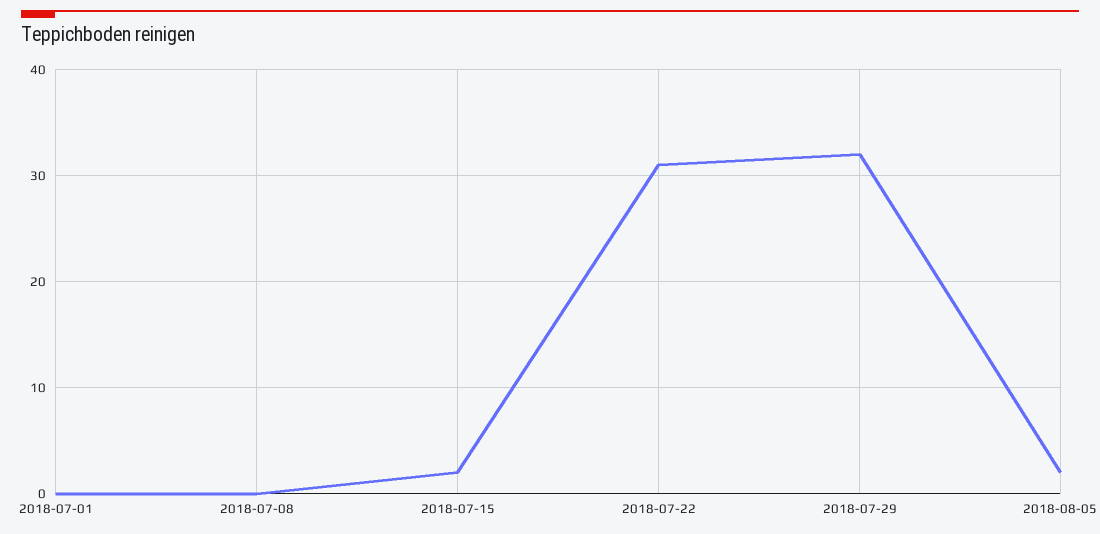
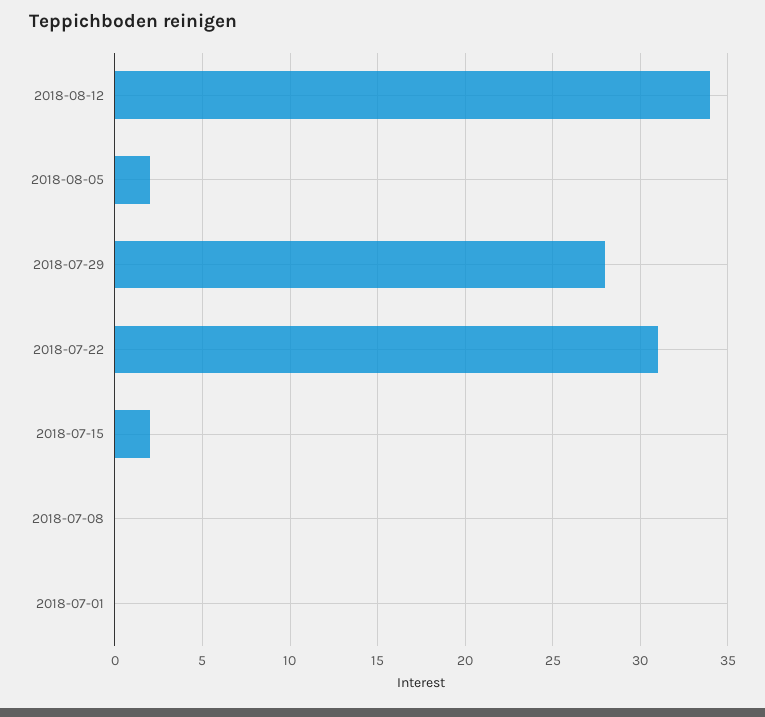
2018-07-29: 32 -> 28
2018-08-12: none -> 34

